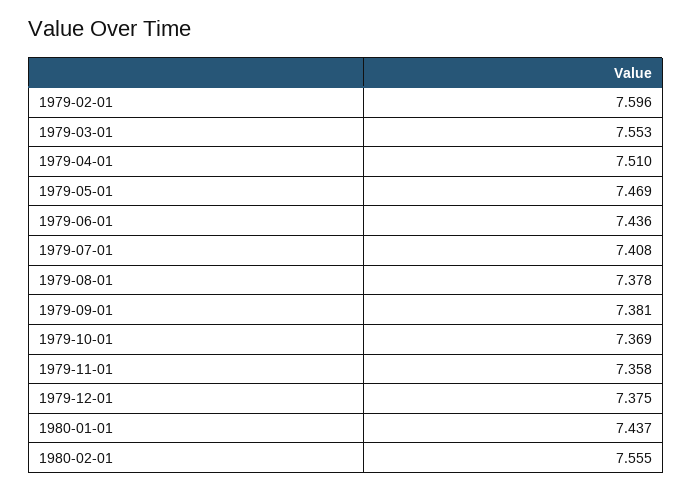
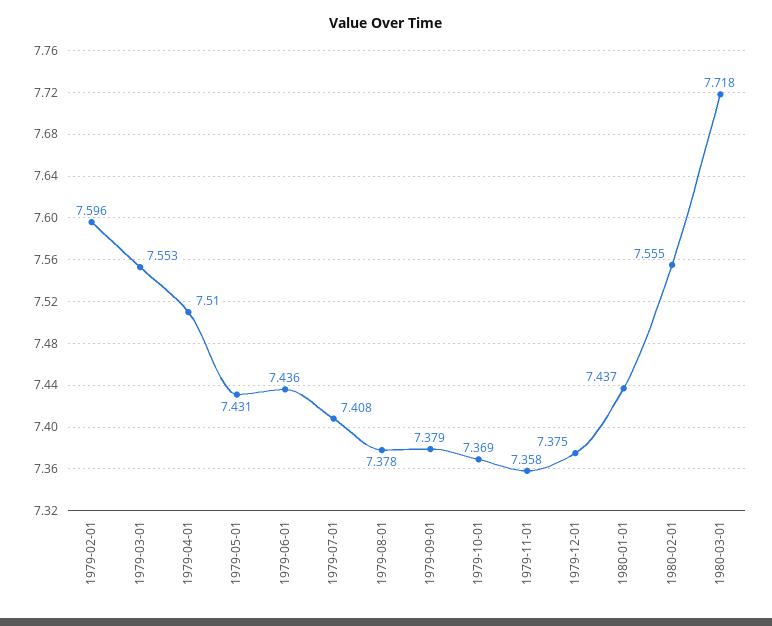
1979-05-01: 7.469 -> 7.431
1979-09-01: 7.381 -> 7.379
1980-03-01: none -> 7.718

